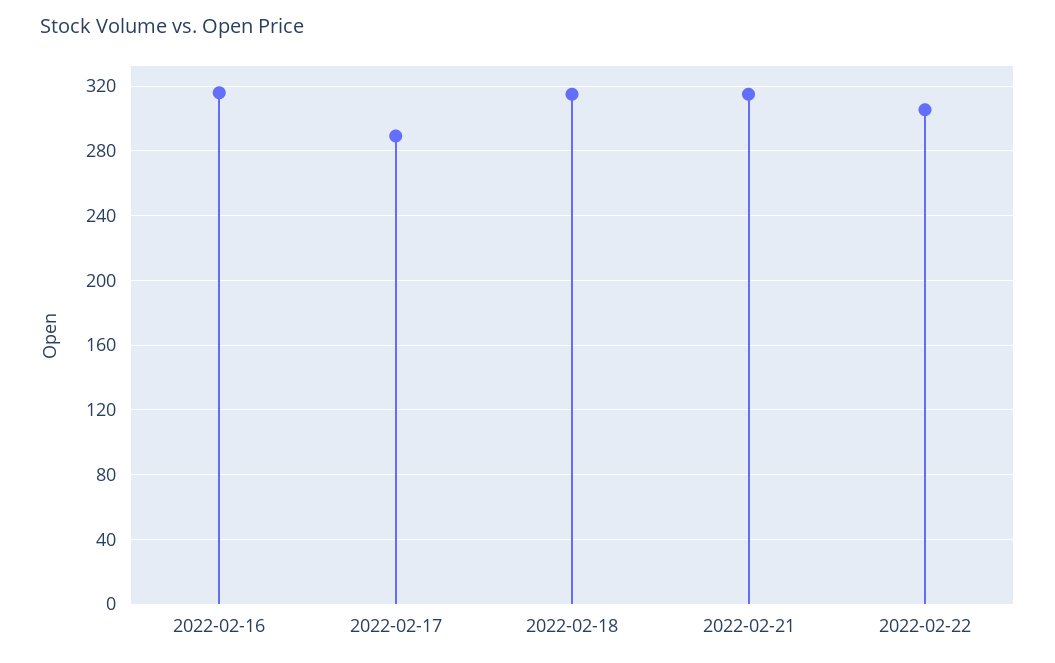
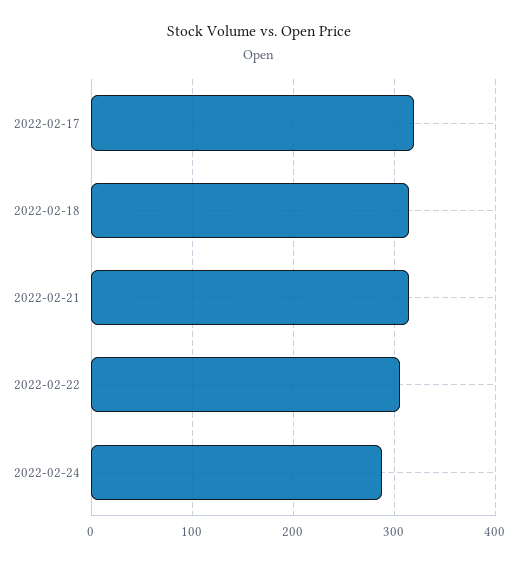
2022-02-16: 315 -> none
2022-02-17: 290 -> 320
2022-02-24: none -> 290

